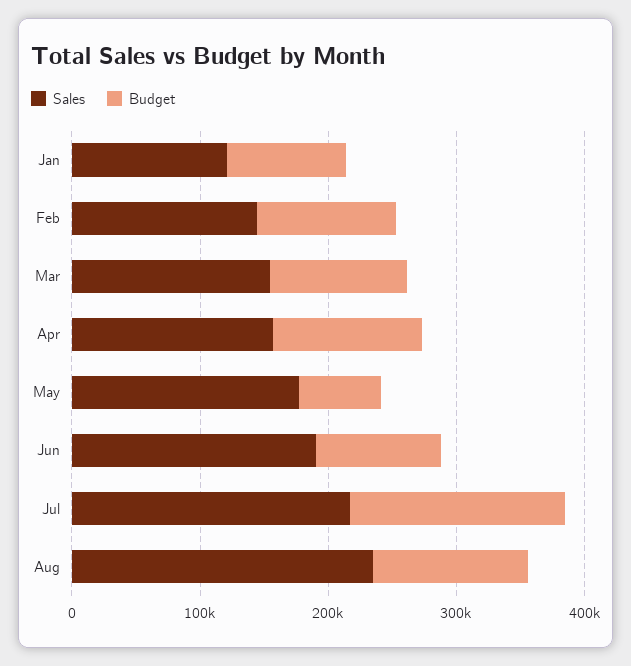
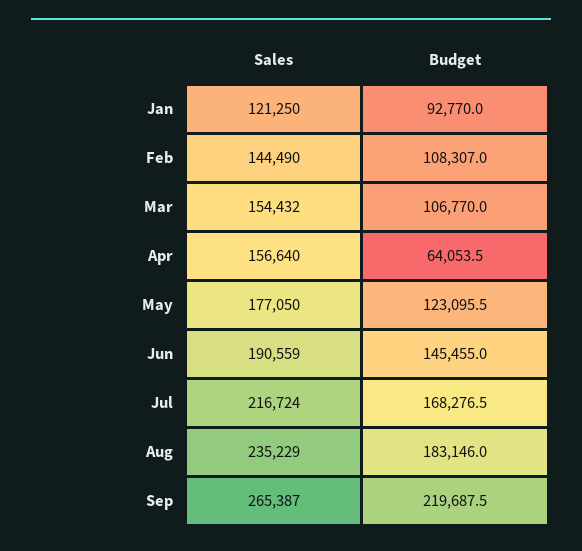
Budget, Apr: 120000 -> 64053.5
Budget, May: 60000 -> 123095.5
Budget, Jun: 100000 -> 145455
Budget, Aug: 120000 -> 183146
Sales, Sep: none -> 265387
Budget, Sep: none -> 219687.5

